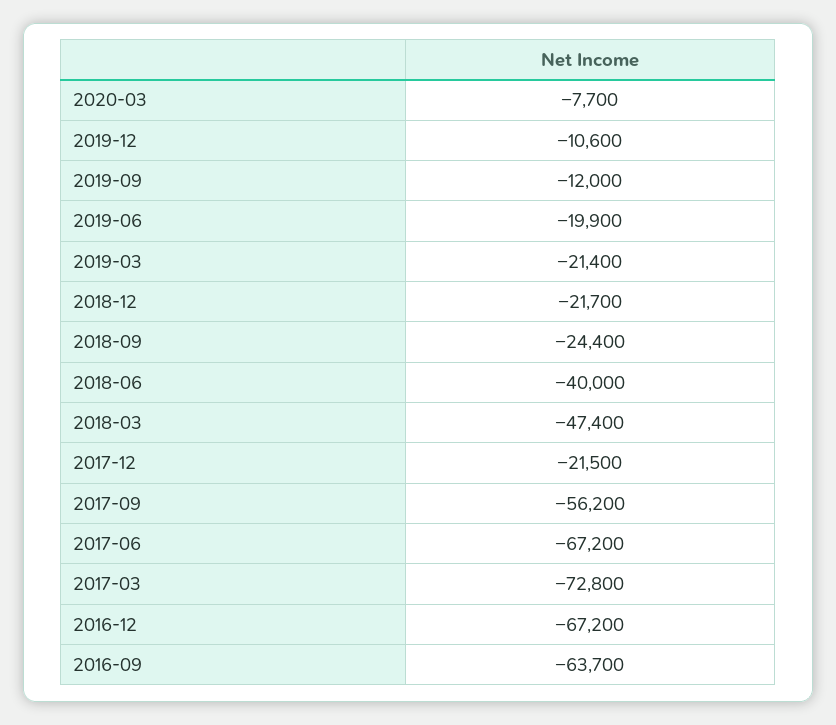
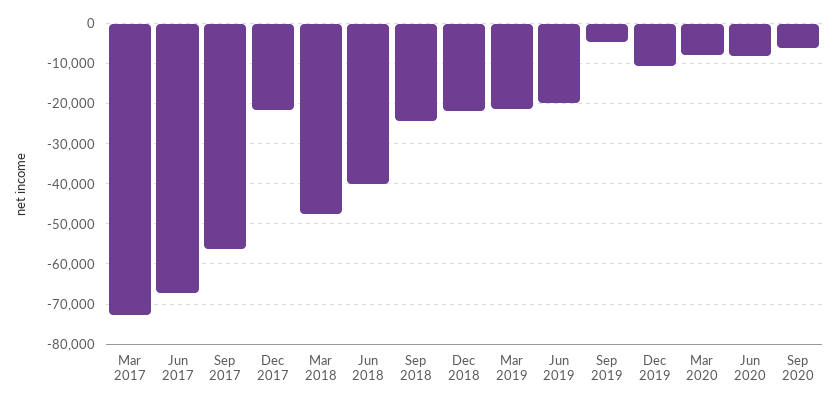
2019-09: -12000 -> -4000
2016-12: -67200 -> none
2016-09: -63700 -> none
Jun 2020: none -> -8000
Sep 2020: none -> -6000

